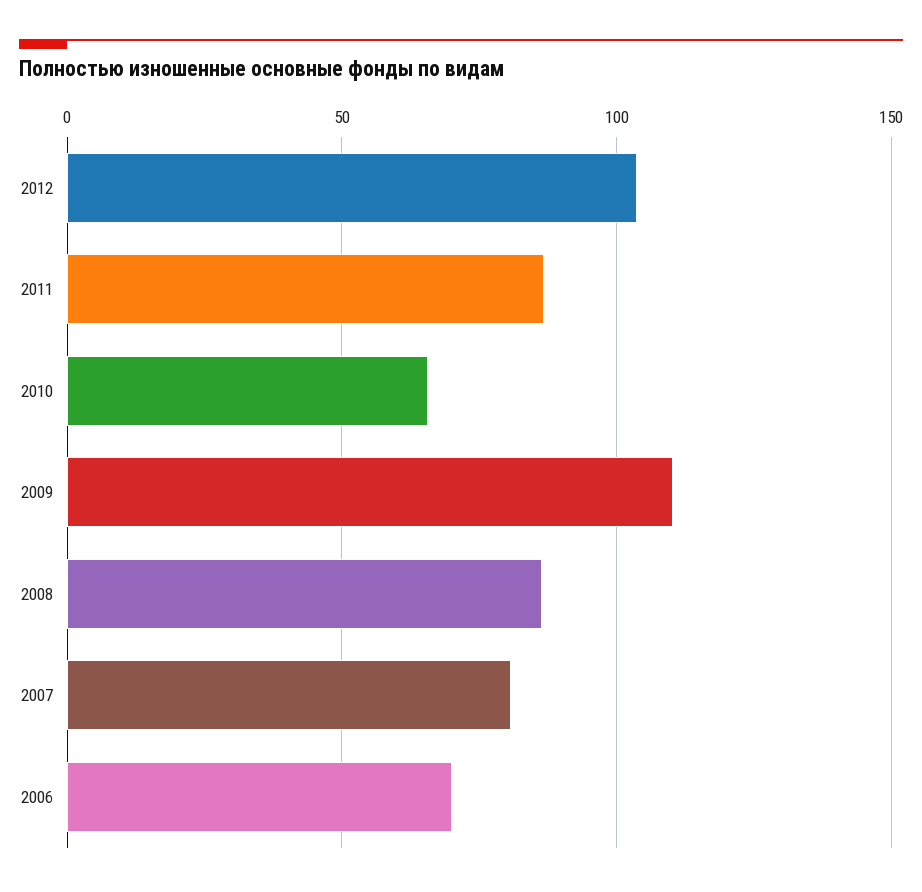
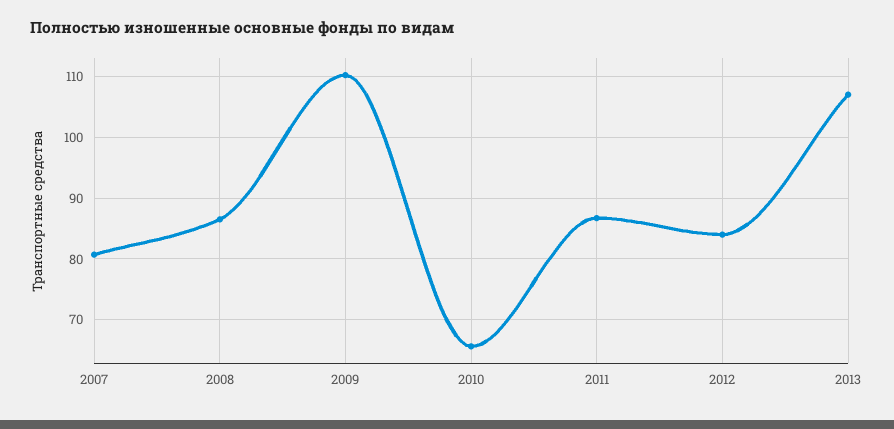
2012: 105 -> 84
2006: 70 -> none
2013: none -> 107

